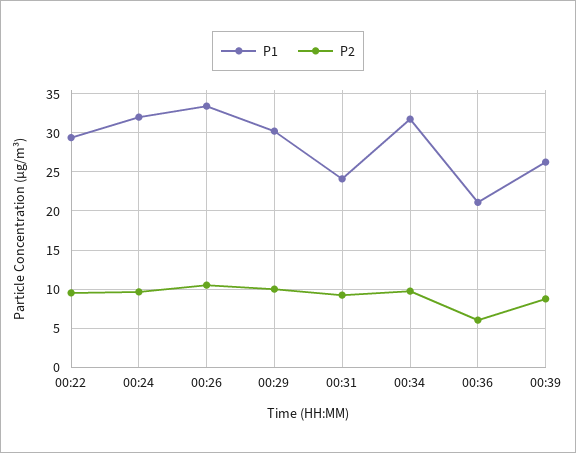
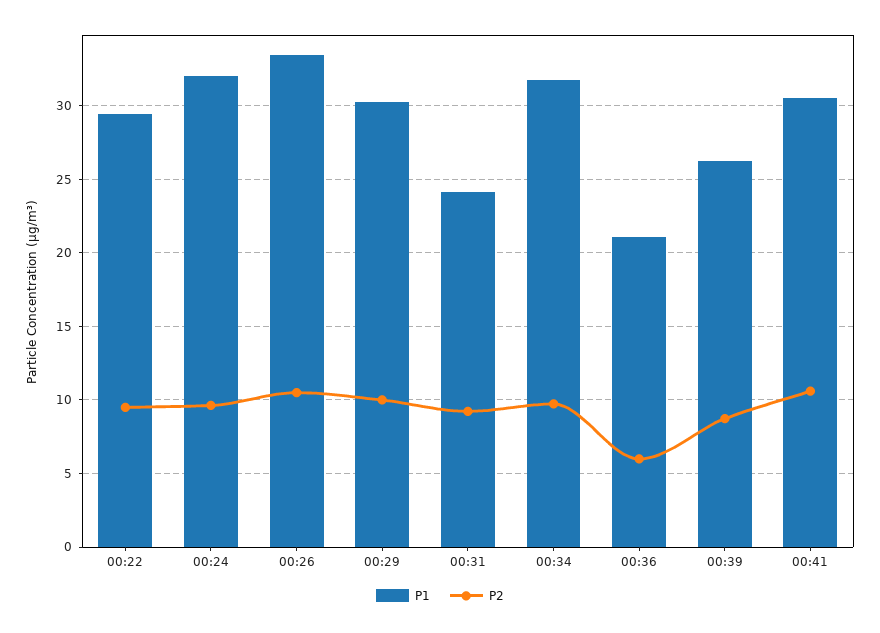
P1, 00:41: none -> 30.5
P2, 00:41: none -> 10.5

